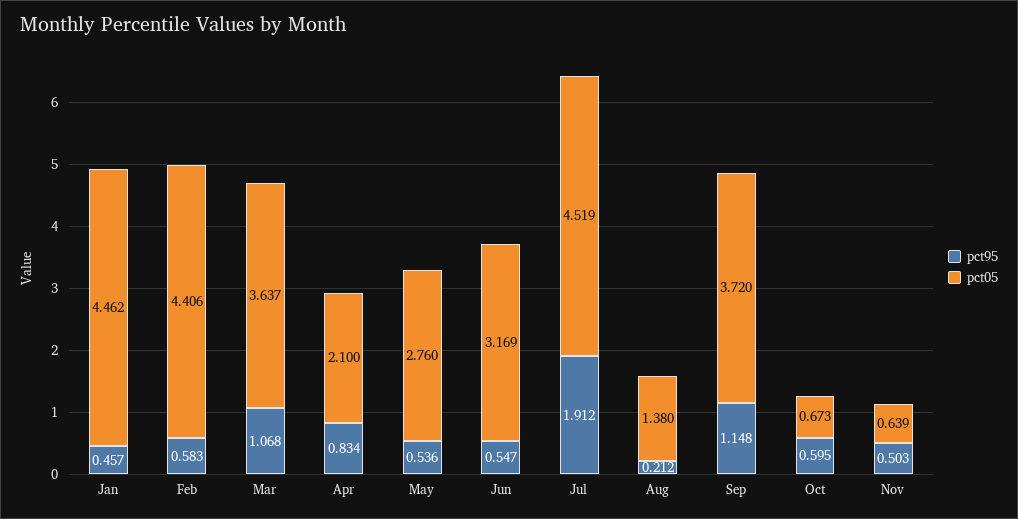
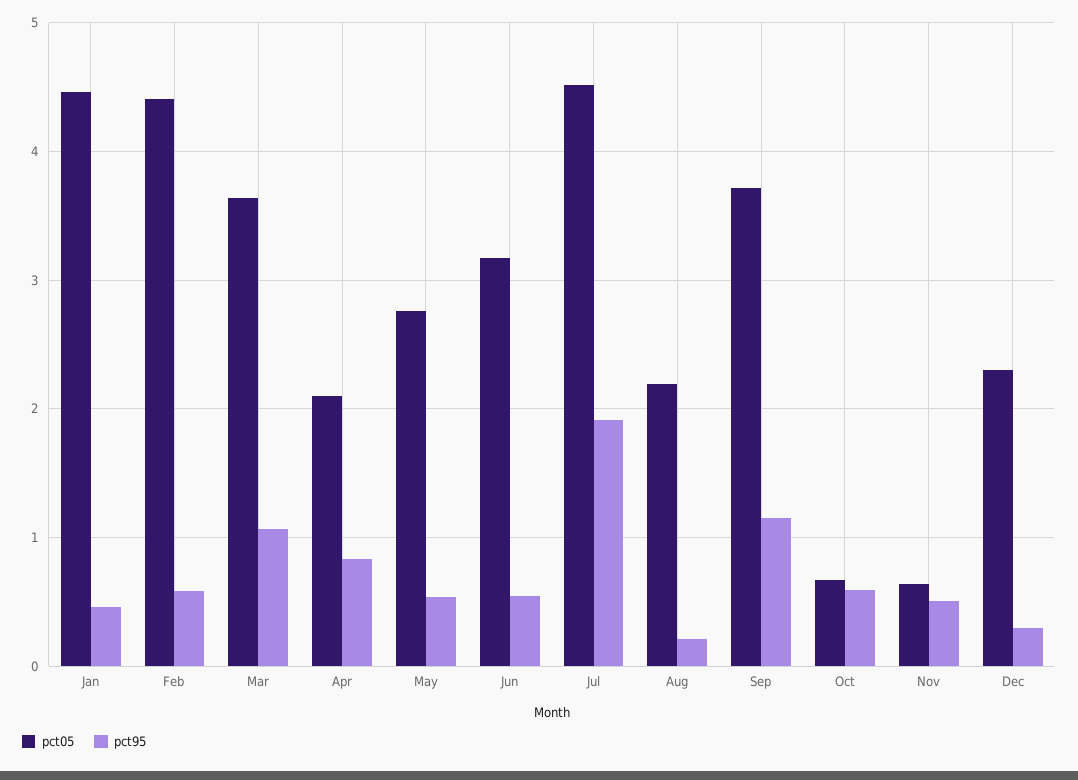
pct05, Aug: 1.38 -> 2.2
pct05, Dec: none -> 2.3
pct95, Dec: none -> 0.3

